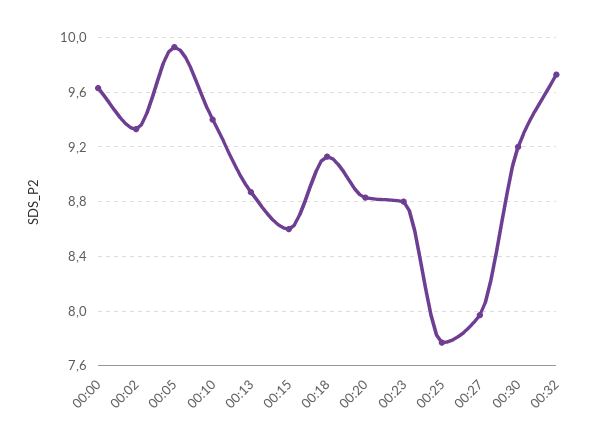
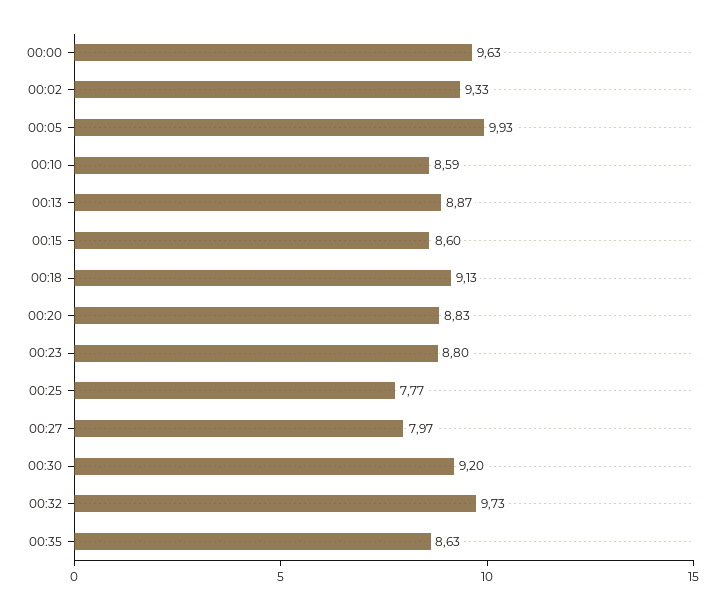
00:10: 9.4 -> 8.59
00:35: none -> 8.63

